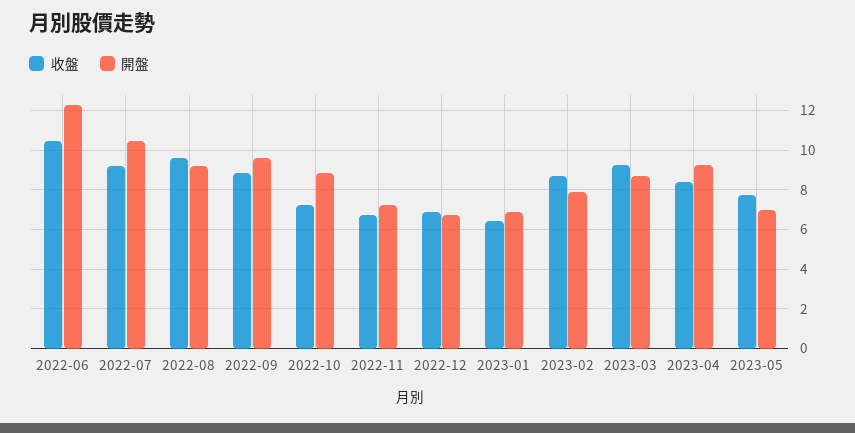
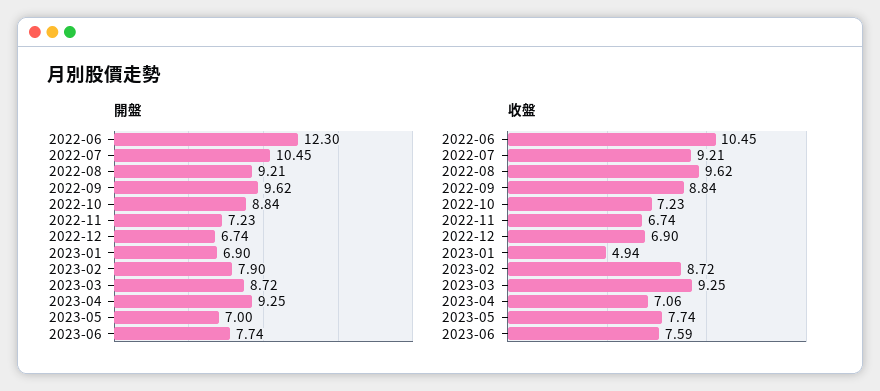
收盤, 2023-01: 6.5 -> 4.94
收盤, 2023-04: 8.5 -> 7.06
開盤, 2023-06: none -> 7.74
收盤, 2023-06: none -> 7.59

